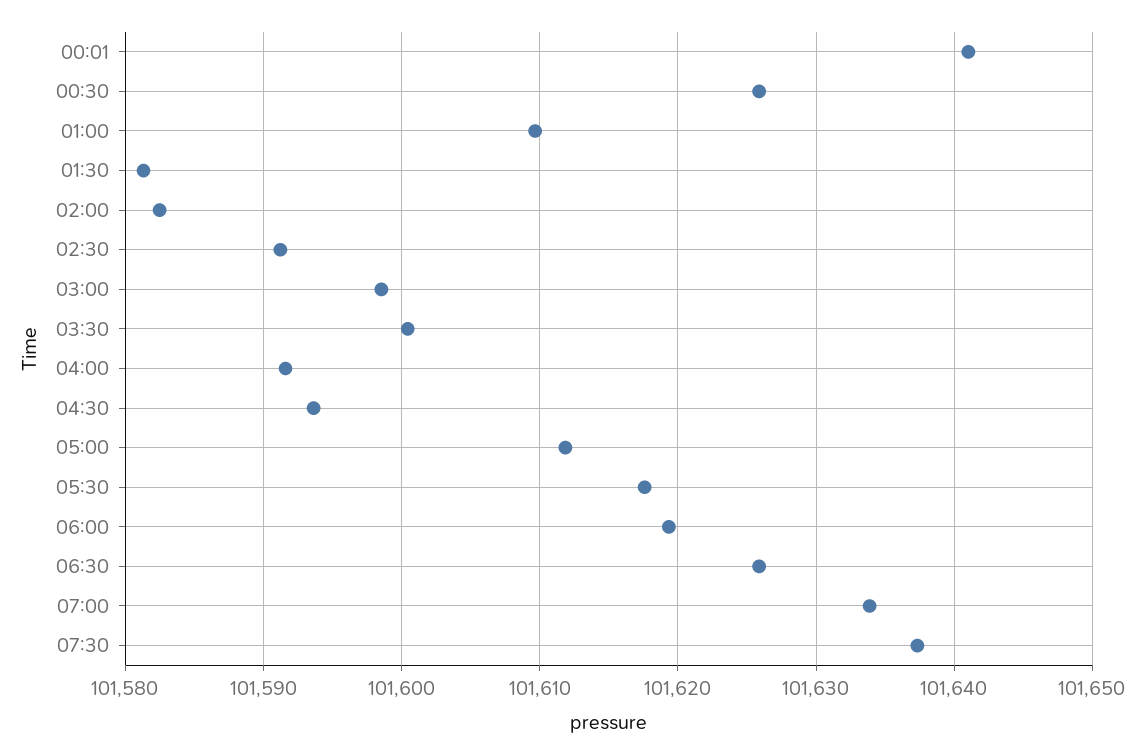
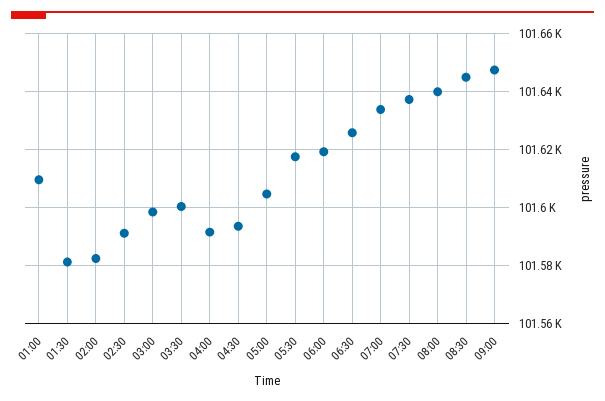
00:01: 101641 -> none
00:30: 101626 -> none
05:00: 101612 -> 101605
08:00: none -> 101640
08:30: none -> 101645
09:00: none -> 101647.5

